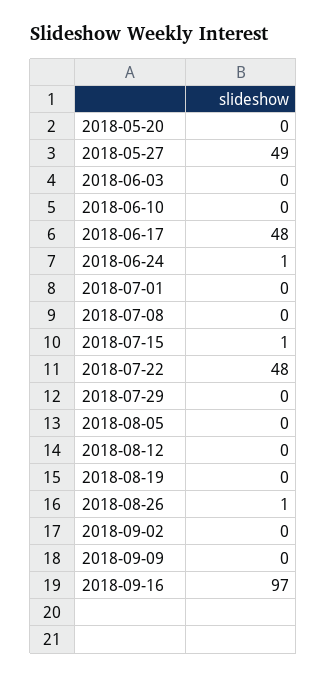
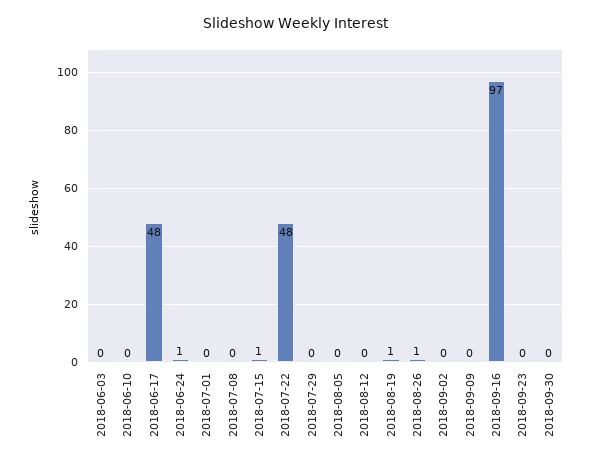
2018-05-20: 0 -> none
2018-05-27: 49 -> none
2018-08-19: 0 -> 1
2018-09-23: none -> 0
2018-09-30: none -> 0

